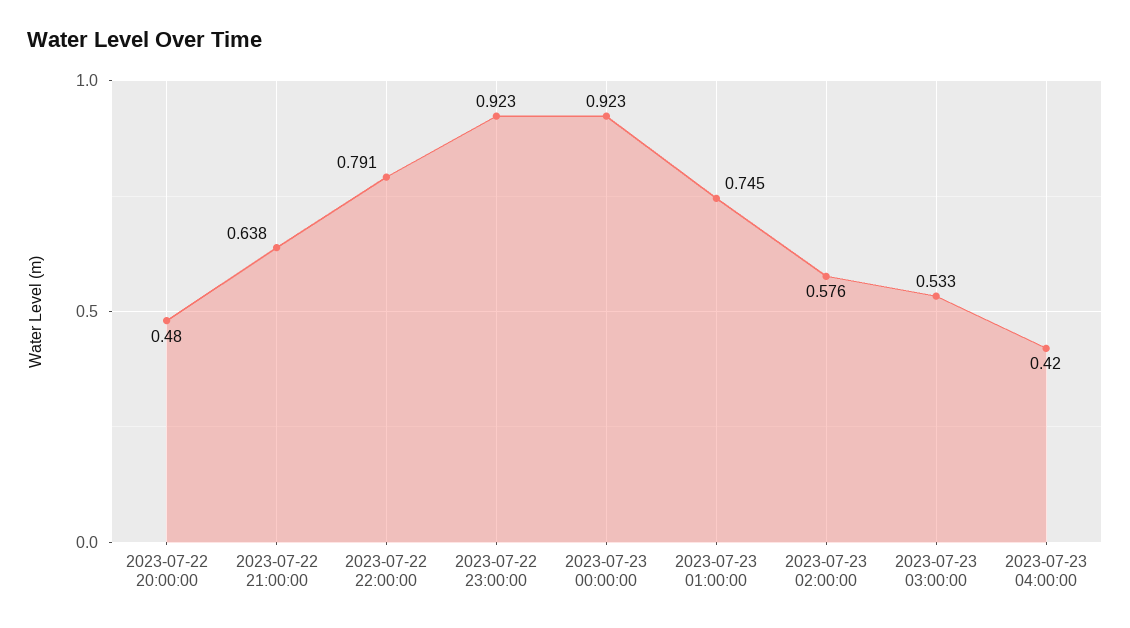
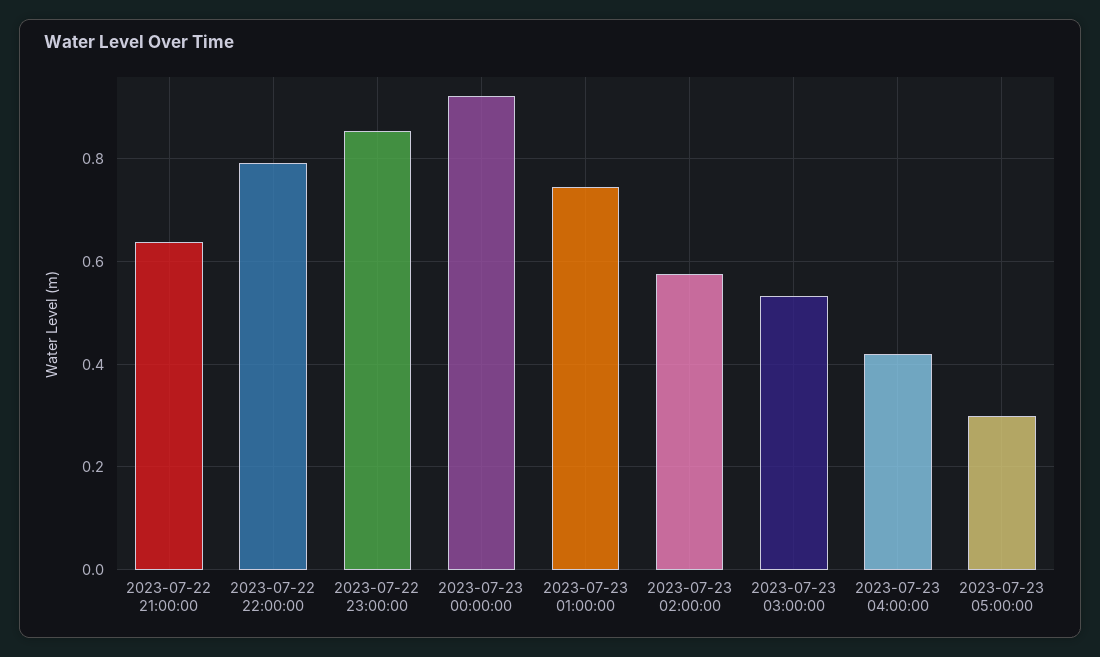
2023-07-22 20:00:00: 0.48 -> none
2023-07-22 23:00:00: 0.923 -> 0.86
2023-07-23 05:00:00: none -> 0.3

